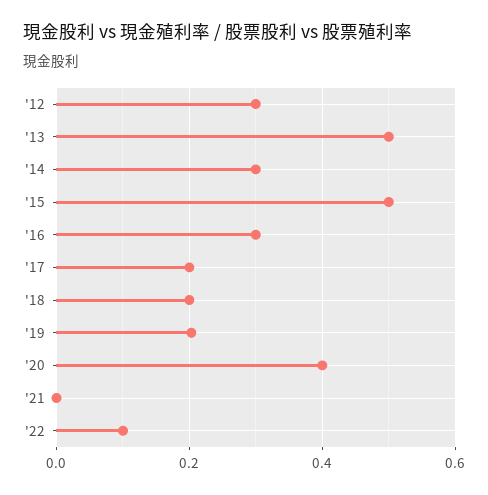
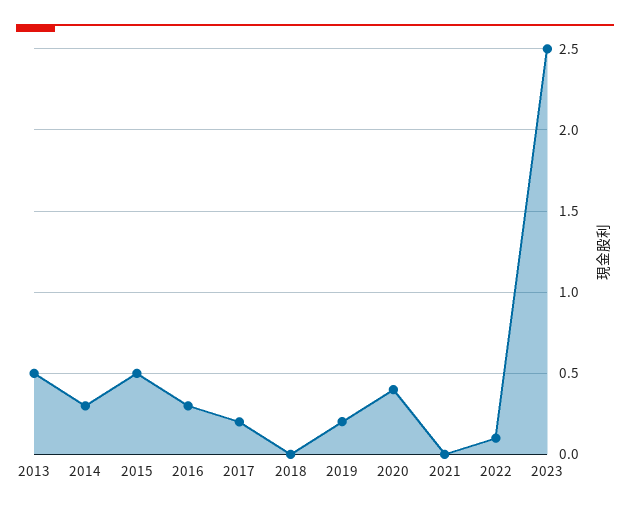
'12: 0.3 -> none
'18: 0.2 -> 0
2023: none -> 2.5

